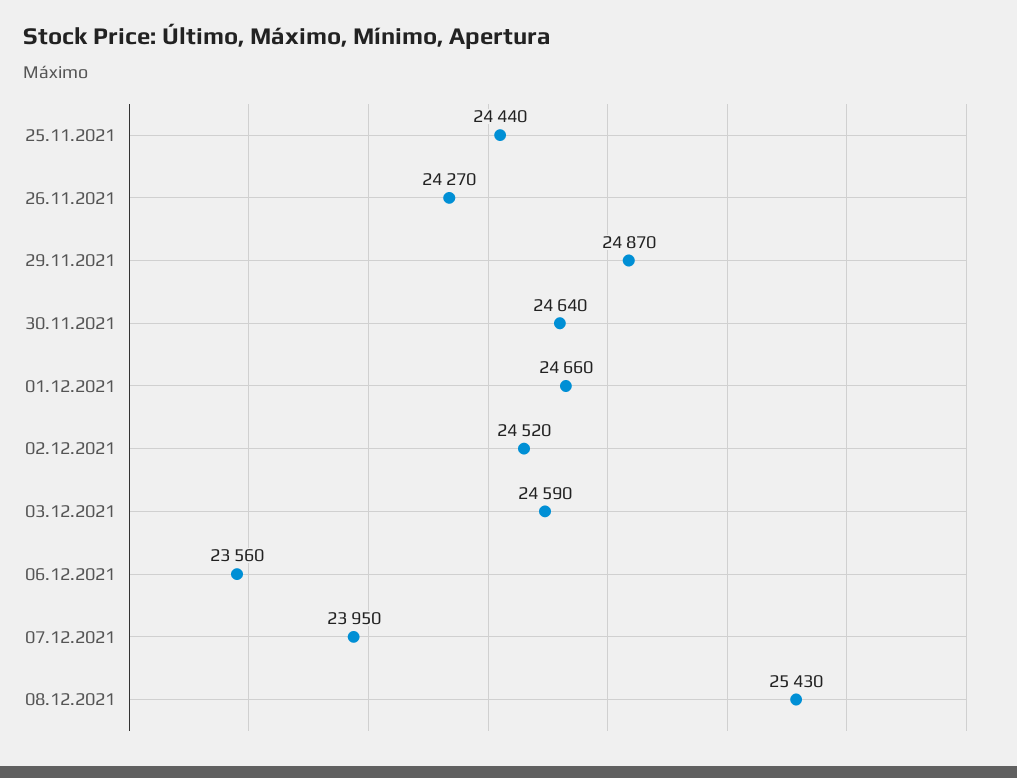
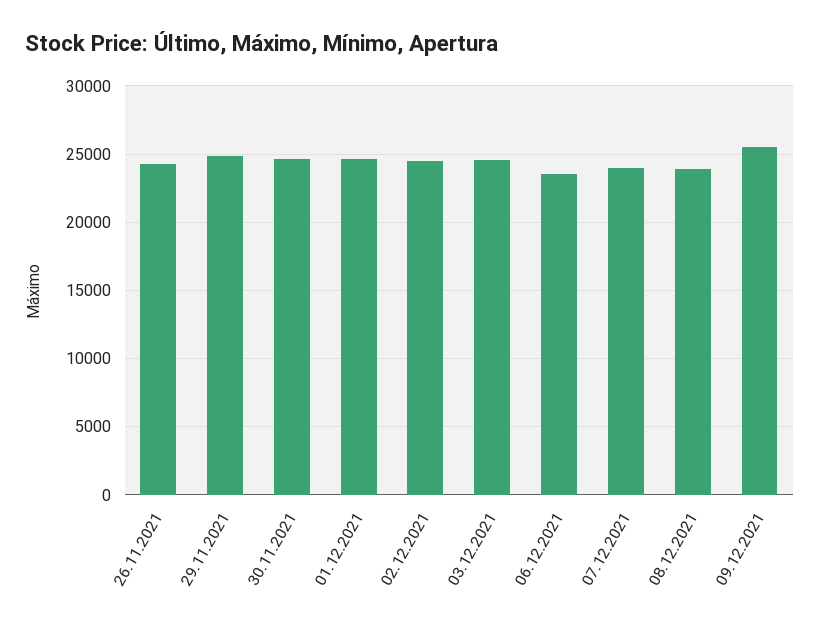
25.11.2021: 24440 -> none
08.12.2021: 25430 -> 24000
09.12.2021: none -> 25500

